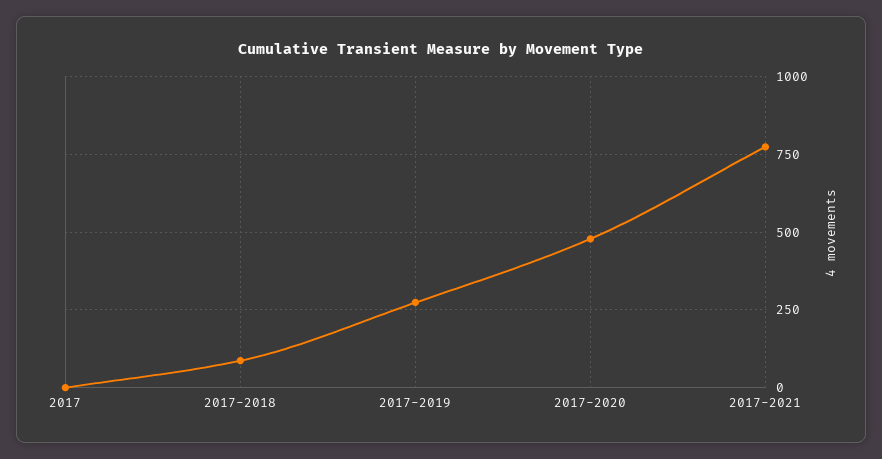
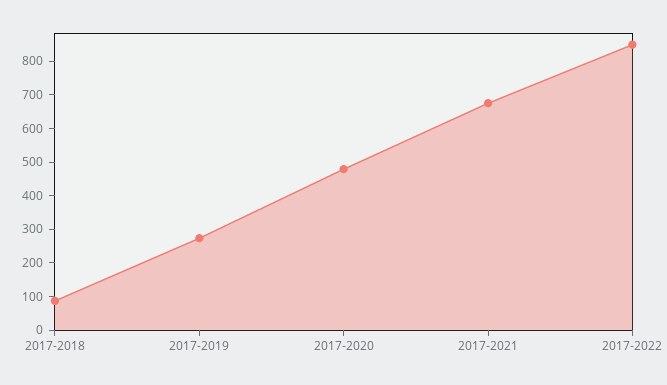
2017: 0 -> none
2017-2021: 775 -> 675
2017-2022: none -> 850

